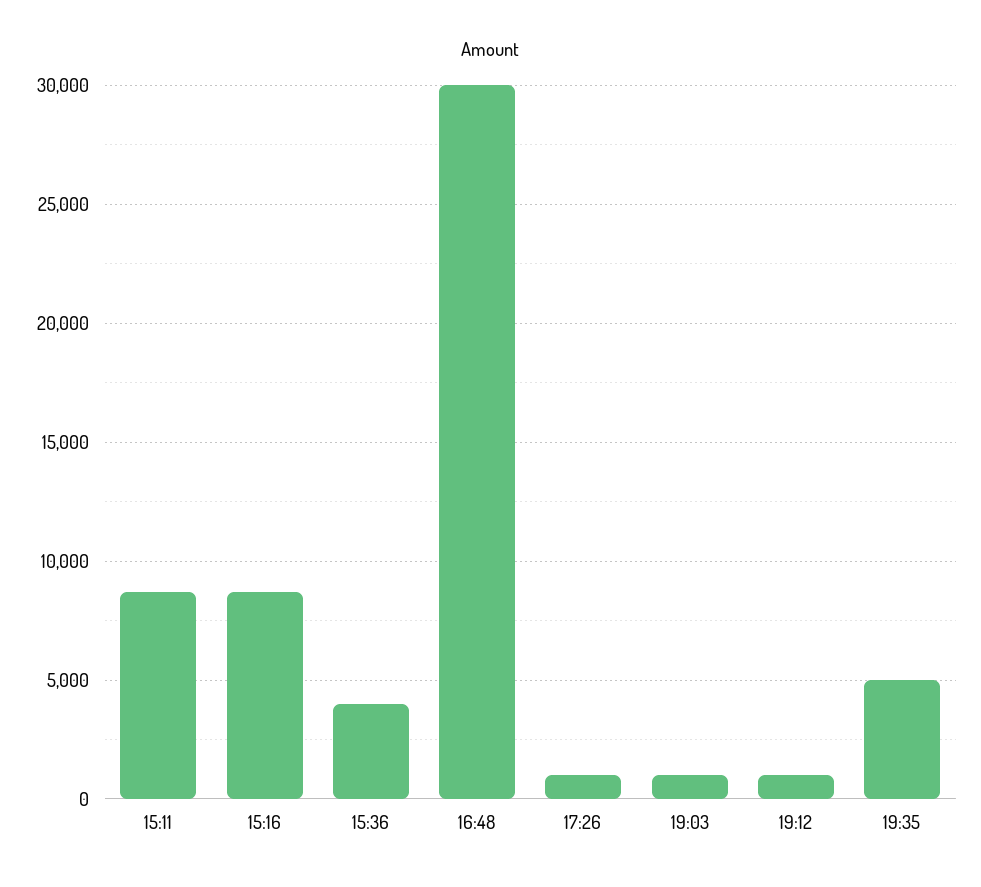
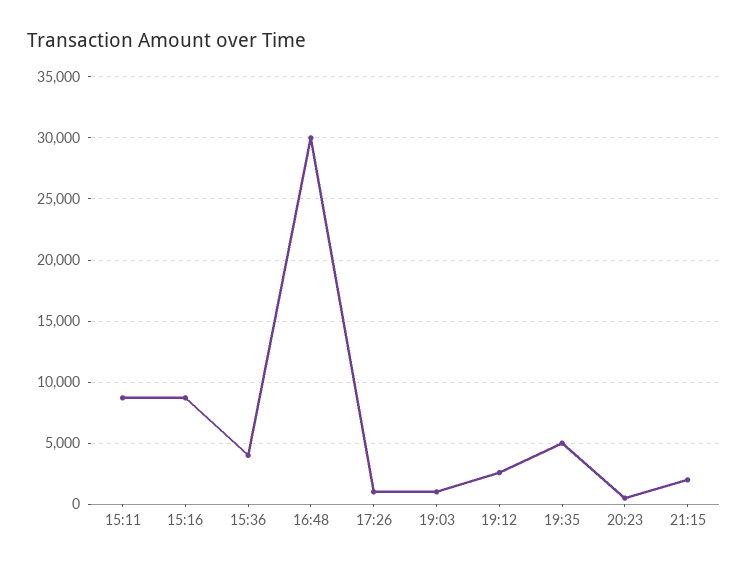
19:12: 1000 -> 2500
20:23: none -> 500
21:15: none -> 2000

